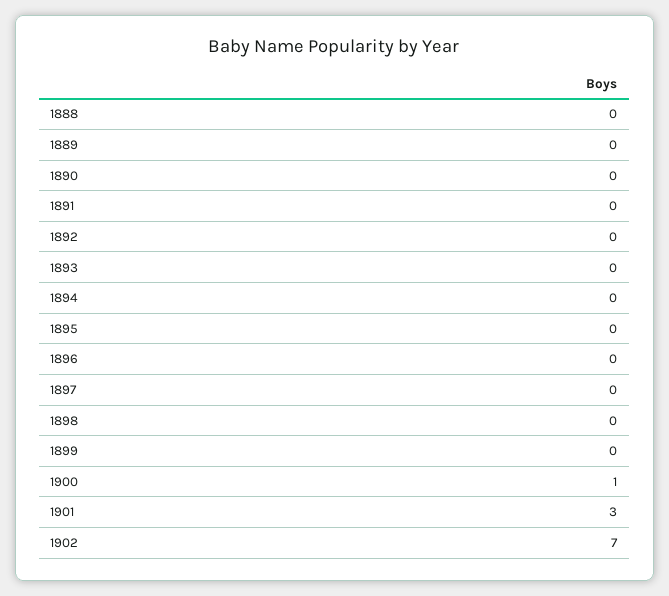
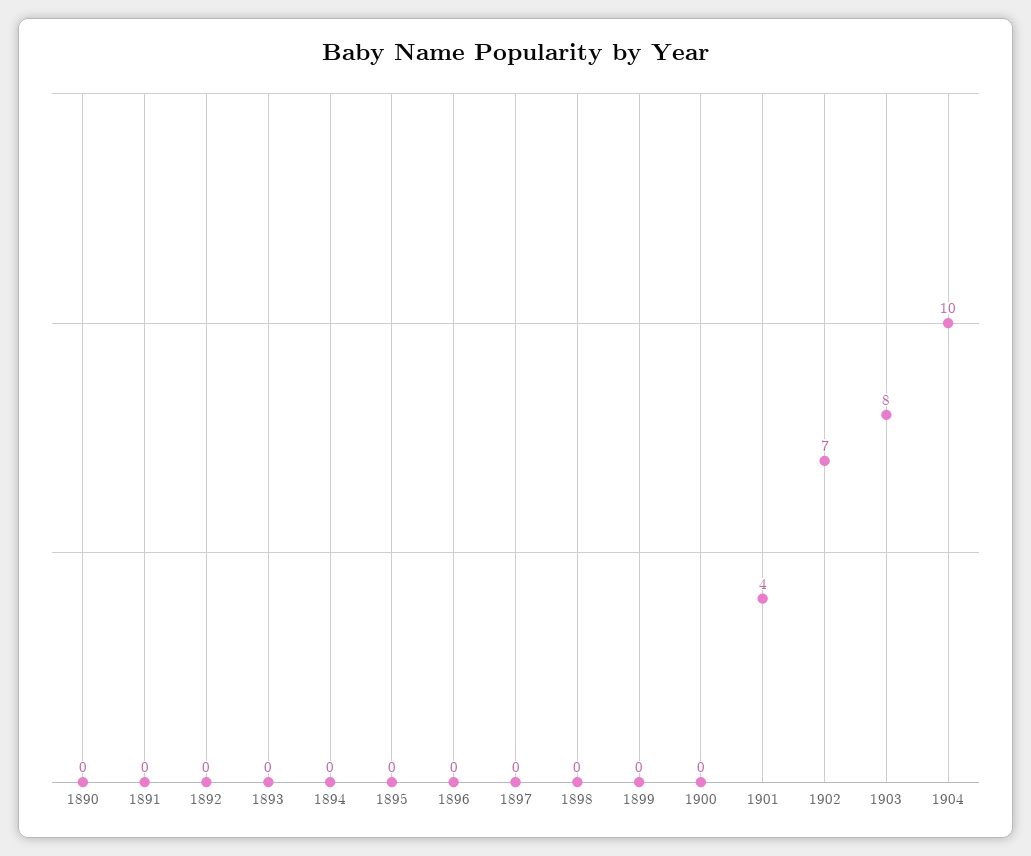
1888: 0 -> none
1889: 0 -> none
1900: 1 -> 0
1901: 3 -> 4
1903: none -> 8
1904: none -> 10

